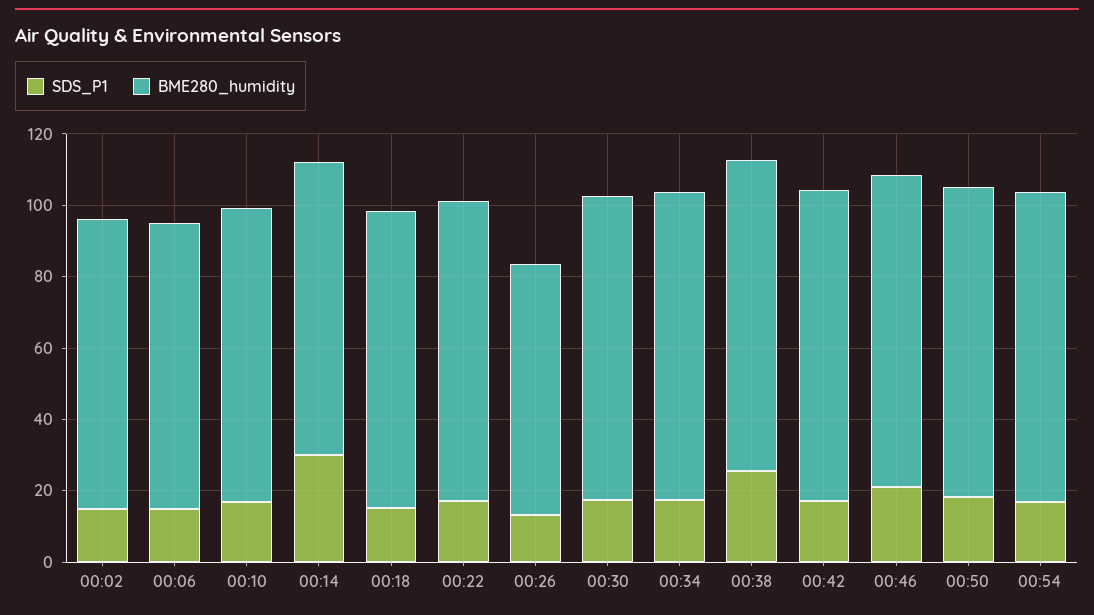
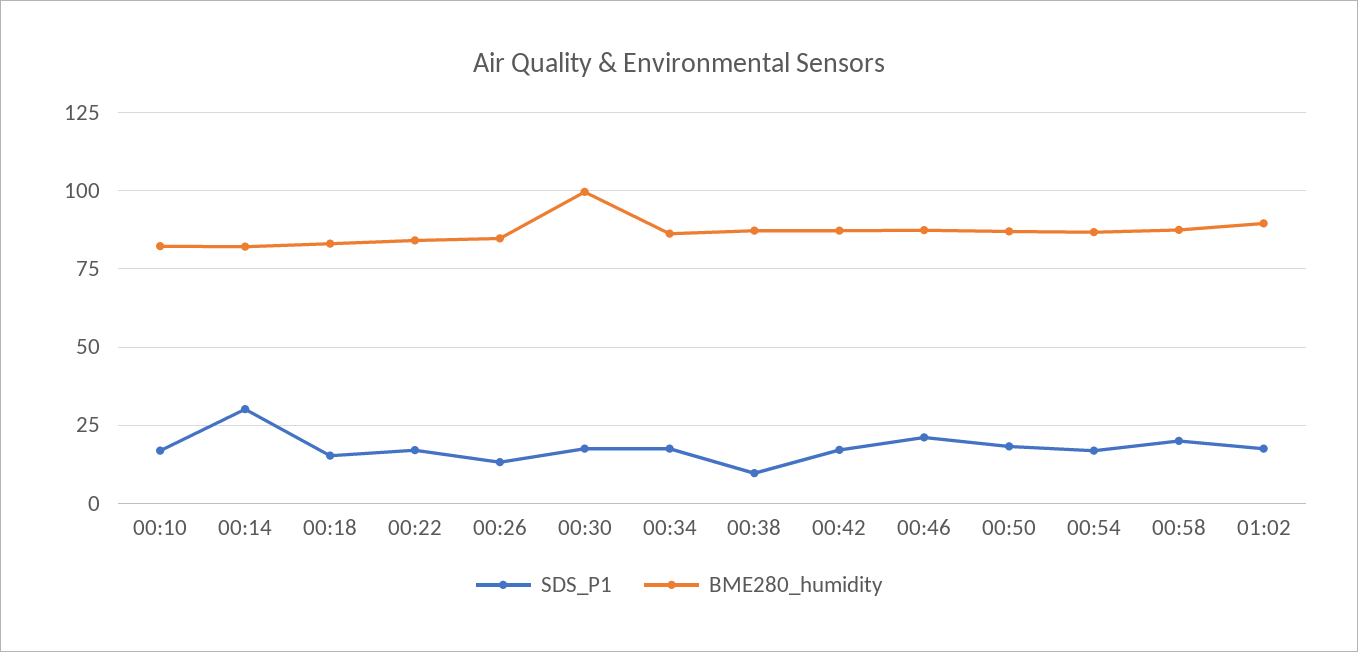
SDS_P1, 00:02: 15 -> none
BME280_humidity, 00:02: 80 -> none
SDS_P1, 00:06: 15 -> none
BME280_humidity, 00:06: 80 -> none
BME280_humidity, 00:26: 70 -> 85
BME280_humidity, 00:30: 85 -> 100
SDS_P1, 00:38: 25 -> 10
SDS_P1, 00:58: none -> 20
BME280_humidity, 00:58: none -> 87.5
SDS_P1, 01:02: none -> 17.5
BME280_humidity, 01:02: none -> 90

